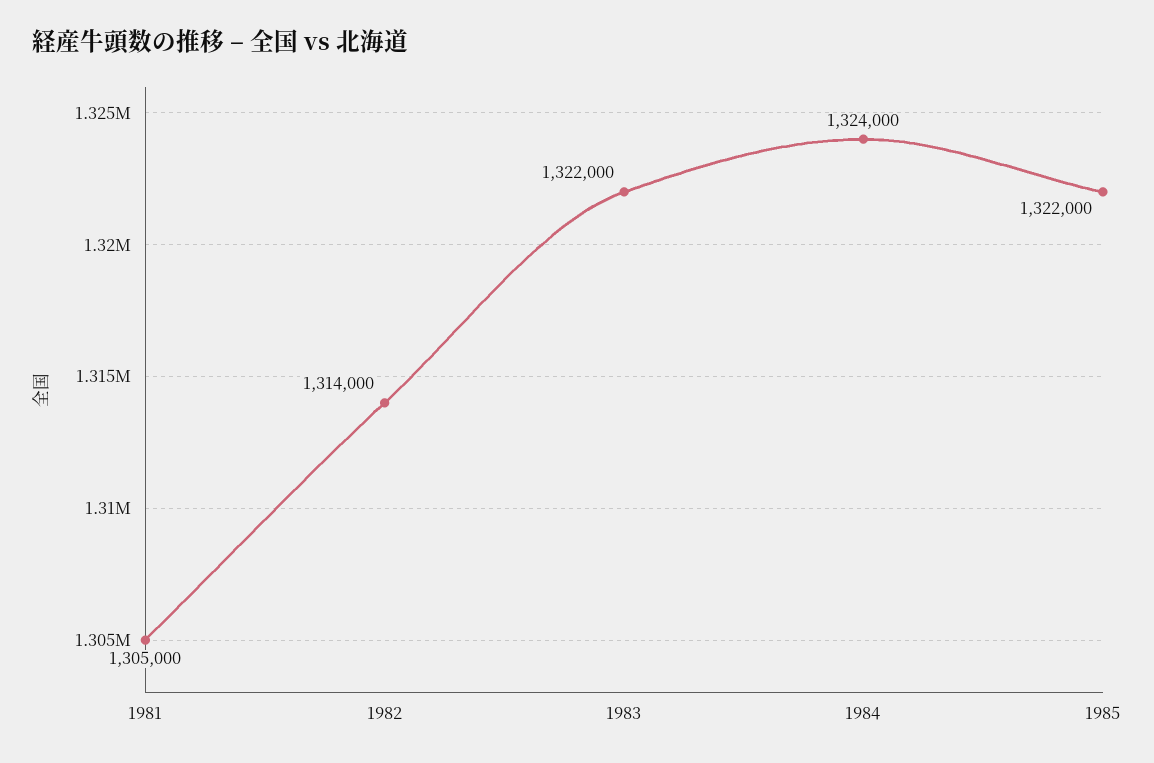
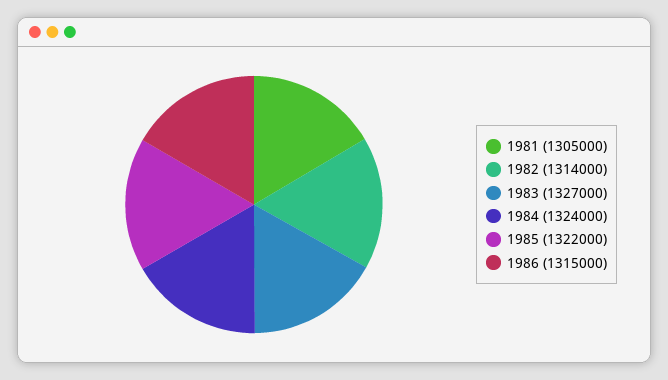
1983: 1322000 -> 1327000
1986: none -> 1315000

